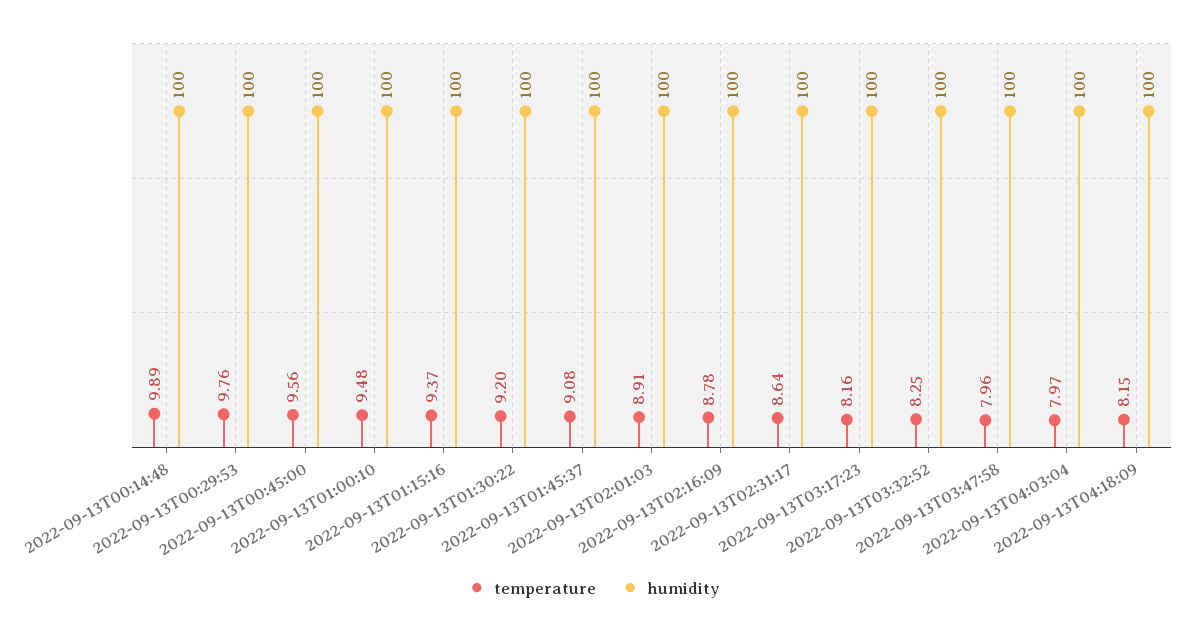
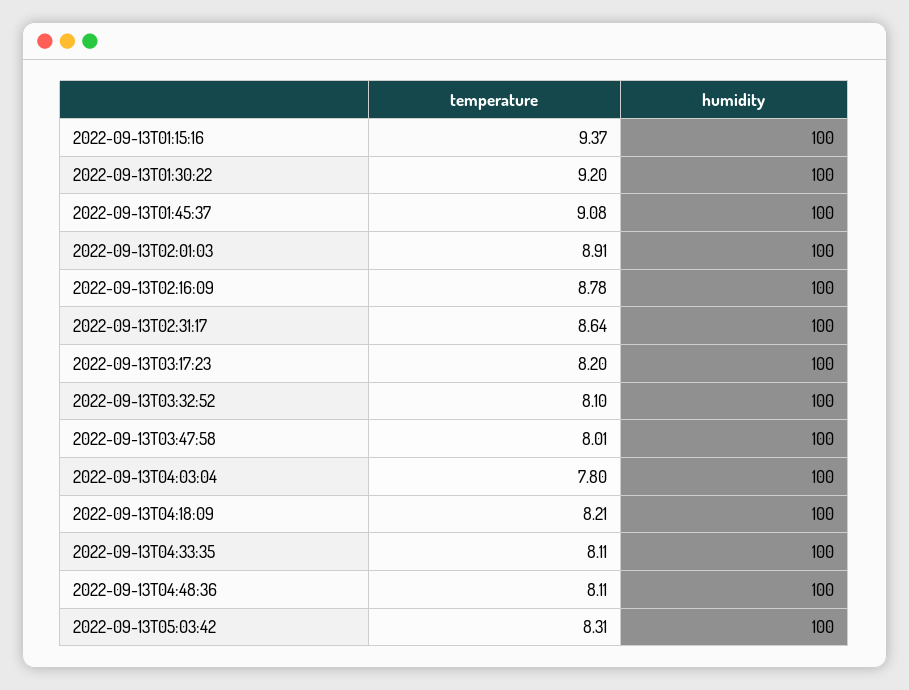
temperature, 2022-09-13T00:14:48: 9.89 -> none
humidity, 2022-09-13T00:14:48: 100 -> none
temperature, 2022-09-13T00:29:53: 9.76 -> none
humidity, 2022-09-13T00:29:53: 100 -> none
temperature, 2022-09-13T00:45:00: 9.56 -> none
humidity, 2022-09-13T00:45:00: 100 -> none
temperature, 2022-09-13T01:00:10: 9.48 -> none
humidity, 2022-09-13T01:00:10: 100 -> none
temperature, 2022-09-13T03:17:23: 8.16 -> 8.2
temperature, 2022-09-13T03:32:52: 8.25 -> 8.1
temperature, 2022-09-13T03:47:58: 7.96 -> 8.01
temperature, 2022-09-13T04:03:04: 7.97 -> 7.8
temperature, 2022-09-13T04:18:09: 8.15 -> 8.21
temperature, 2022-09-13T04:33:35: none -> 8.11
humidity, 2022-09-13T04:33:35: none -> 100
temperature, 2022-09-13T04:48:36: none -> 8.11
humidity, 2022-09-13T04:48:36: none -> 100
temperature, 2022-09-13T05:03:42: none -> 8.31
humidity, 2022-09-13T05:03:42: none -> 100

